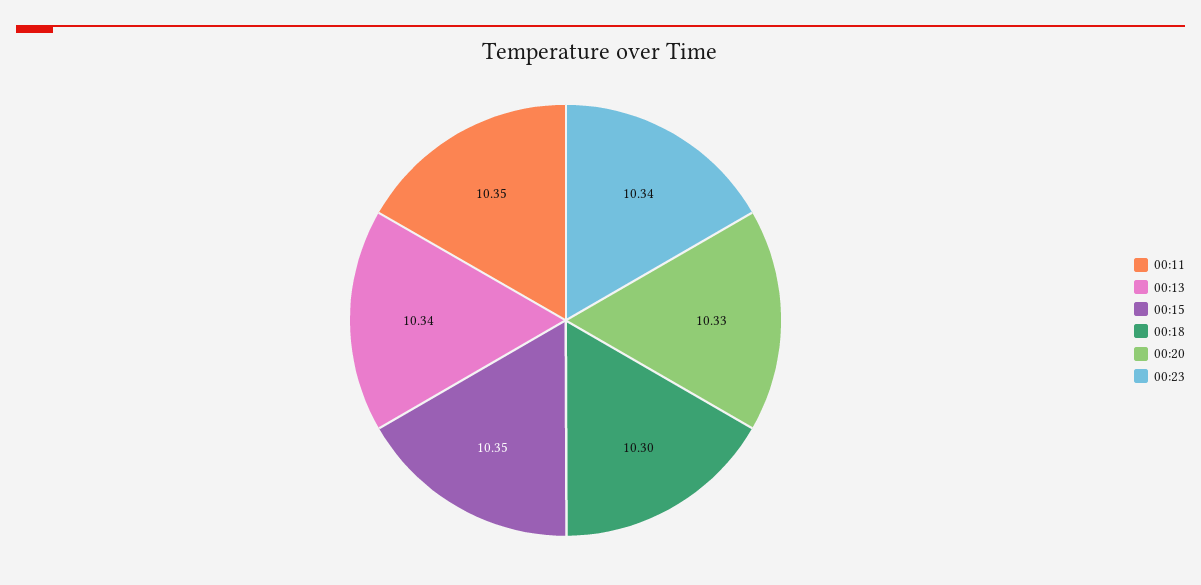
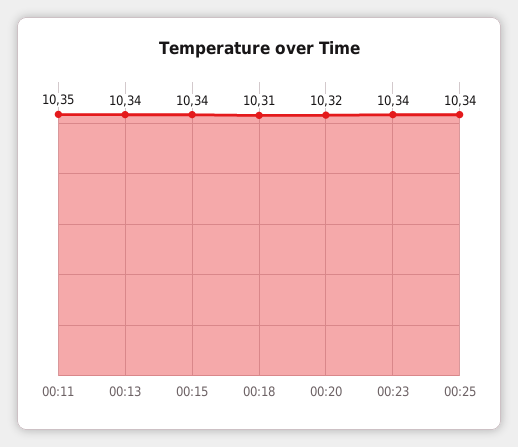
00:15: 10.35 -> 10.34
00:18: 10.3 -> 10.31
00:20: 10.33 -> 10.32
00:25: none -> 10.34

